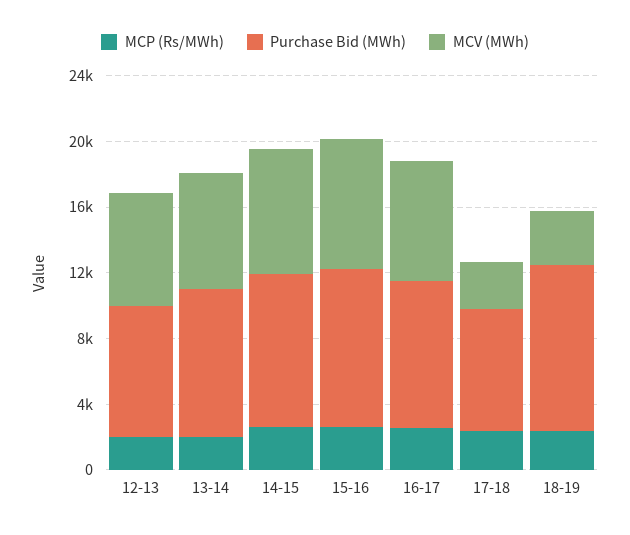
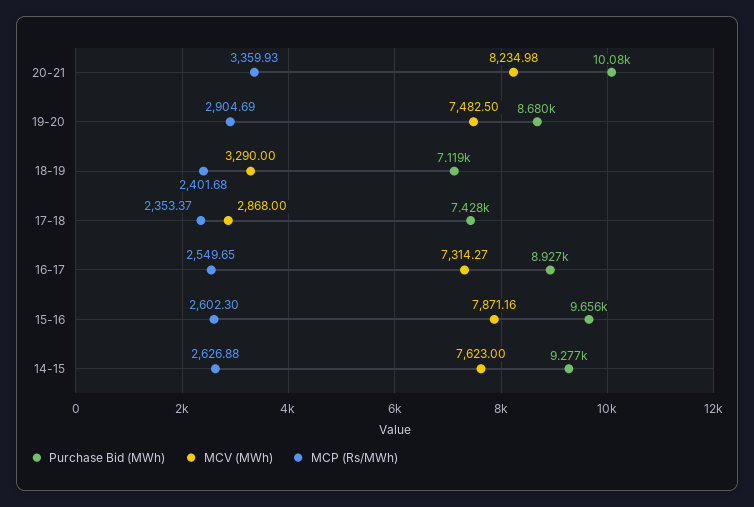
MCP (Rs/MWh), 12-13: 2000 -> none
Purchase Bid (MWh), 12-13: 8000 -> none
MCV (MWh), 12-13: 7000 -> none
MCP (Rs/MWh), 13-14: 2000 -> none
Purchase Bid (MWh), 13-14: 9000 -> none
MCV (MWh), 13-14: 7000 -> none
Purchase Bid (MWh), 18-19: 10000 -> 7119
Purchase Bid (MWh), 20-21: none -> 10080
MCV (MWh), 20-21: none -> 8234.98
MCP (Rs/MWh), 20-21: none -> 3359.93
Purchase Bid (MWh), 19-20: none -> 8680
MCV (MWh), 19-20: none -> 7482.5
MCP (Rs/MWh), 19-20: none -> 2904.69

